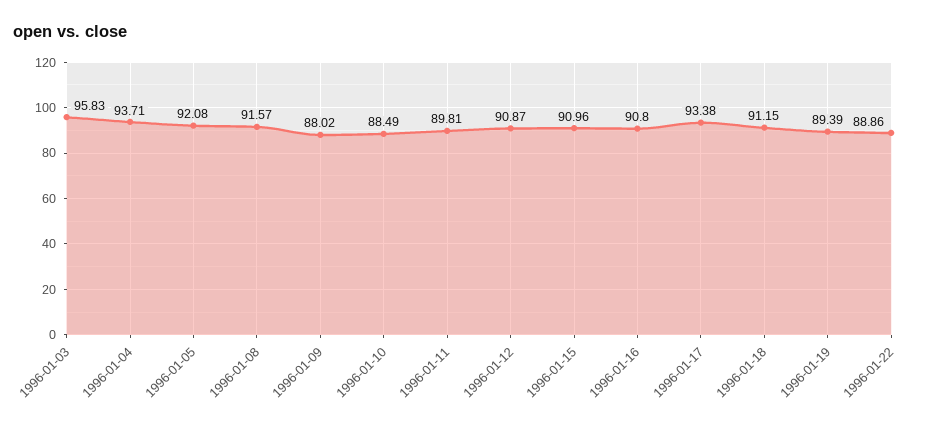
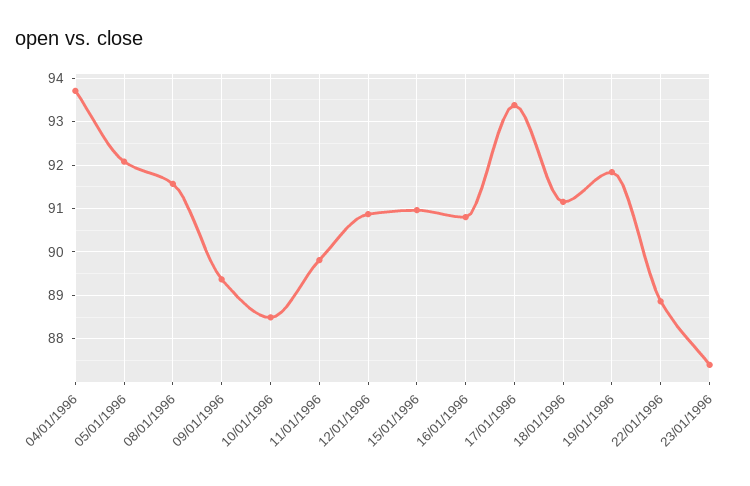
1996-01-03: 95.83 -> none
1996-01-09: 88.02 -> 89.4
1996-01-19: 89.39 -> 91.8
23/01/1996: none -> 87.4

